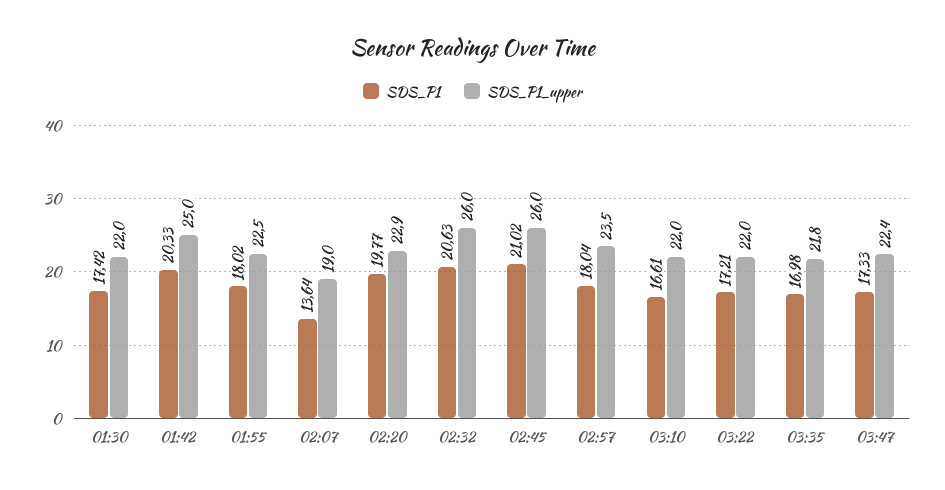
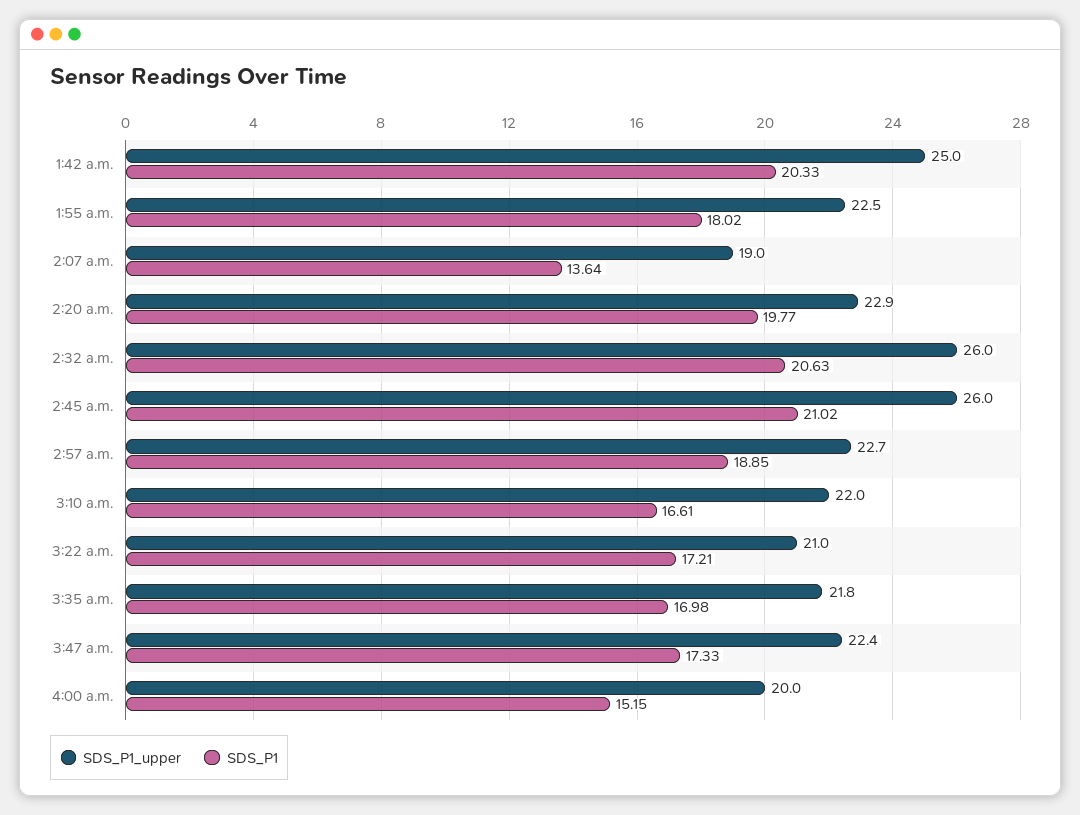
SDS_P1, 01:30: 17.42 -> none
SDS_P1_upper, 01:30: 22 -> none
SDS_P1, 02:57: 18.04 -> 18.85
SDS_P1_upper, 02:57: 23.5 -> 22.7
SDS_P1_upper, 03:22: 22 -> 21
SDS_P1_upper, 4:00 a.m.: none -> 20
SDS_P1, 4:00 a.m.: none -> 15.15

